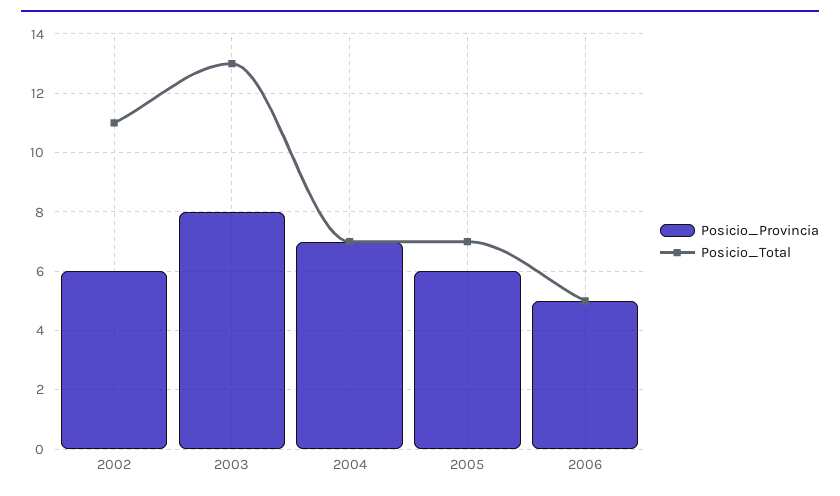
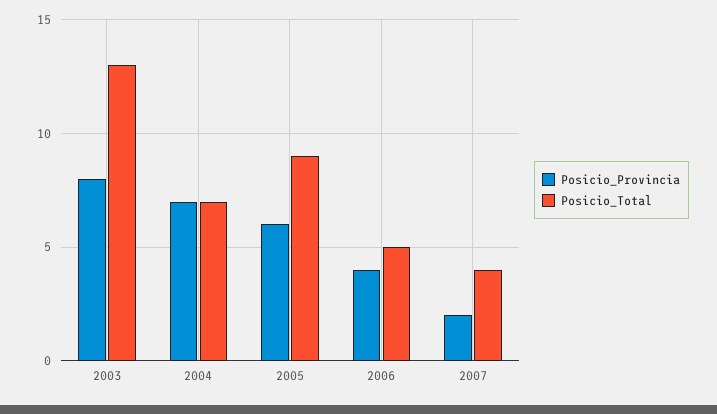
Posicio_Provincia, 2002: 6 -> none
Posicio_Total, 2002: 11 -> none
Posicio_Total, 2005: 7 -> 9
Posicio_Provincia, 2006: 5 -> 4
Posicio_Provincia, 2007: none -> 2
Posicio_Total, 2007: none -> 4

